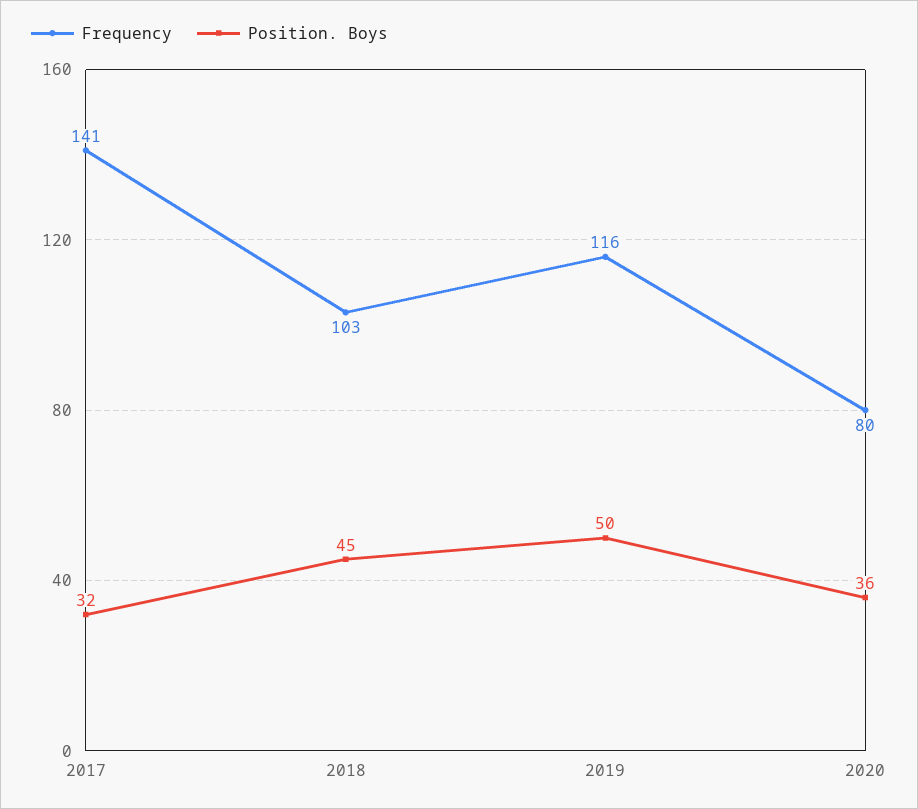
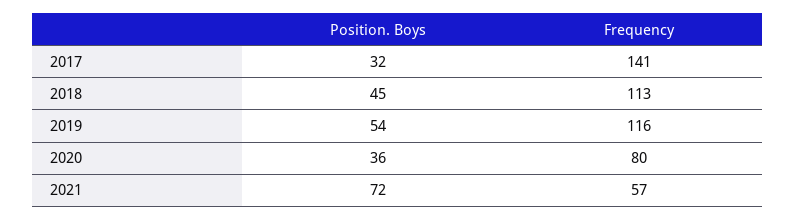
Frequency, 2018: 103 -> 113
Position. Boys, 2019: 50 -> 54
Position. Boys, 2021: none -> 72
Frequency, 2021: none -> 57

